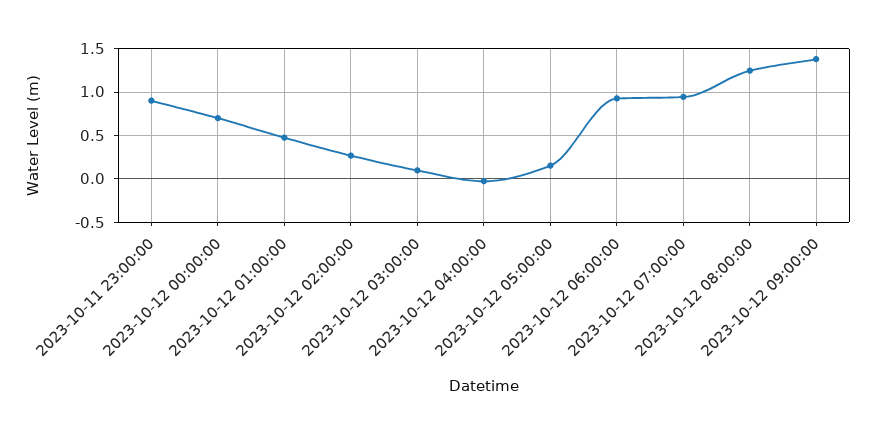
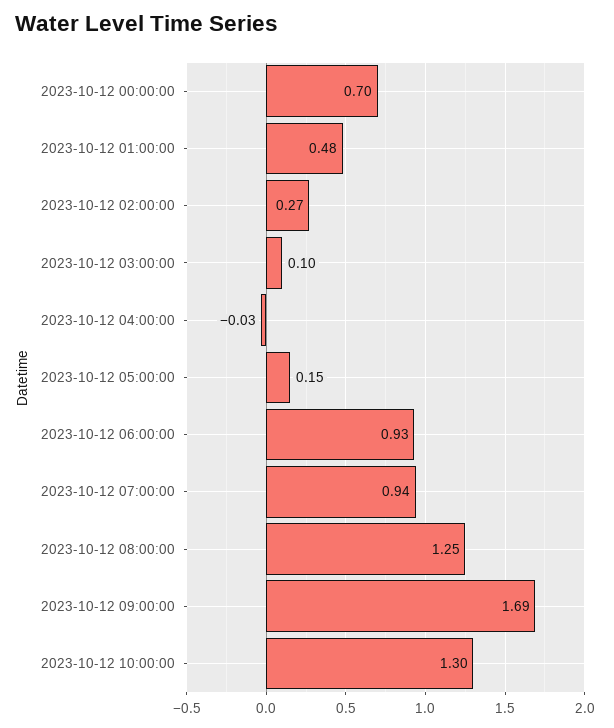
2023-10-11 23:00:00: 0.9 -> none
2023-10-12 09:00:00: 1.4 -> 1.69
2023-10-12 10:00:00: none -> 1.3

